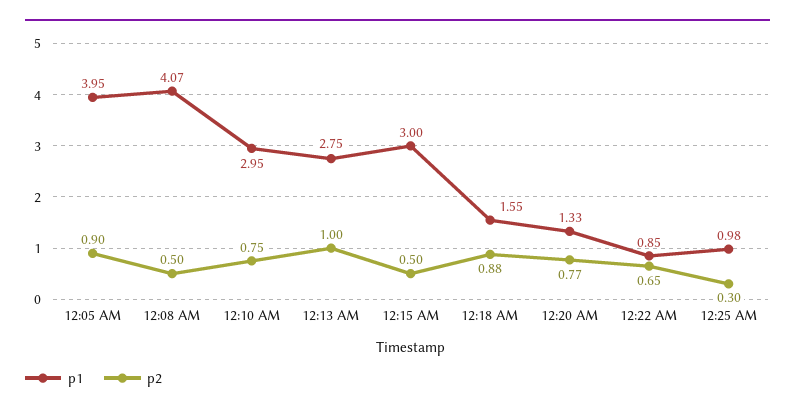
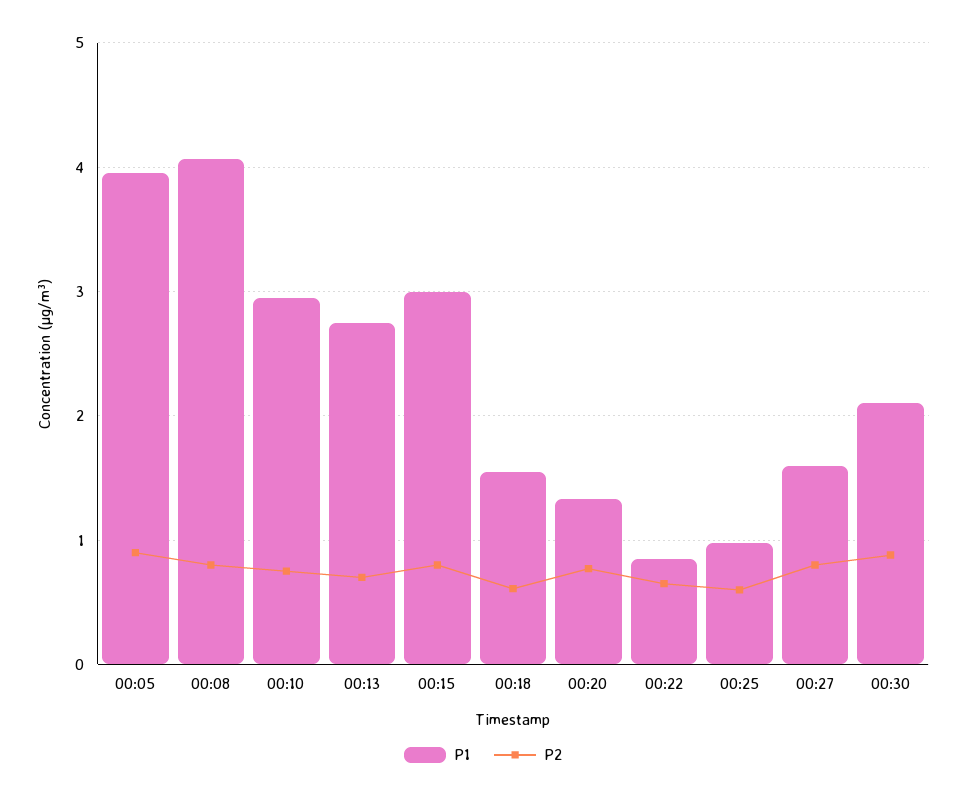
p2, 12:08 AM: 0.5 -> 0.8
p2, 12:13 AM: 1 -> 0.7
p2, 12:15 AM: 0.5 -> 0.8
p2, 12:18 AM: 0.88 -> 0.6
p2, 12:25 AM: 0.3 -> 0.6
p1, 00:27: none -> 1.6
p2, 00:27: none -> 0.8
p1, 00:30: none -> 2.1
p2, 00:30: none -> 0.9

